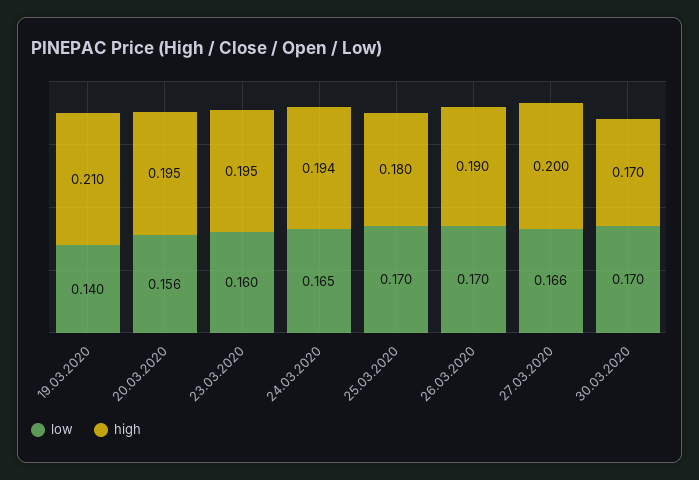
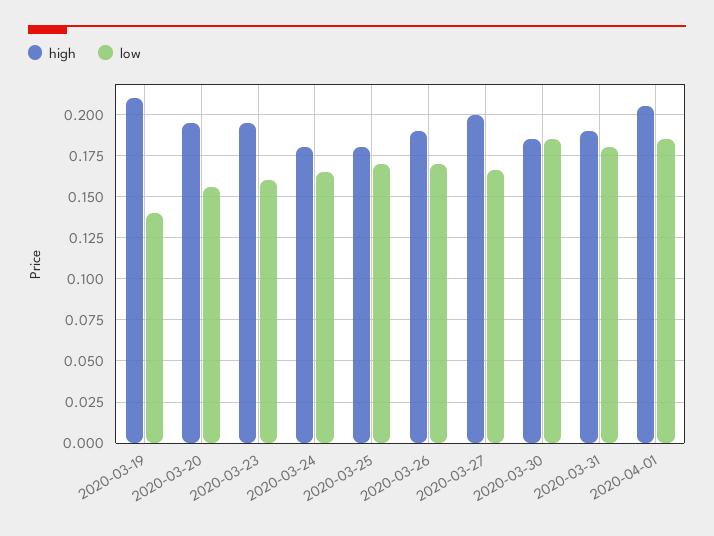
high, 24.03.2020: 0.194 -> 0.18
low, 30.03.2020: 0.17 -> 0.185
high, 30.03.2020: 0.17 -> 0.185
high, 2020-03-31: none -> 0.19
low, 2020-03-31: none -> 0.18
high, 2020-04-01: none -> 0.205
low, 2020-04-01: none -> 0.185

